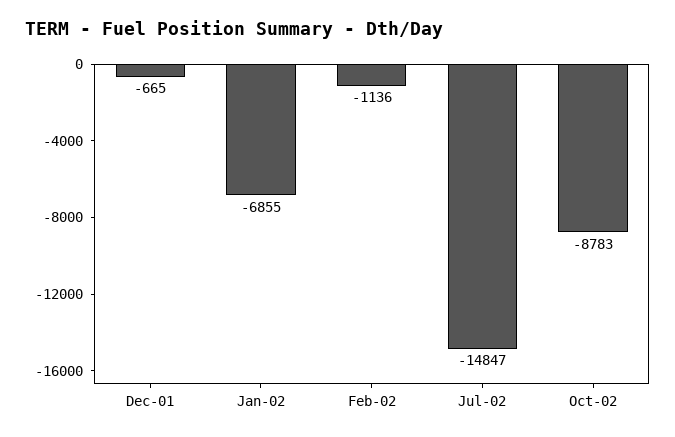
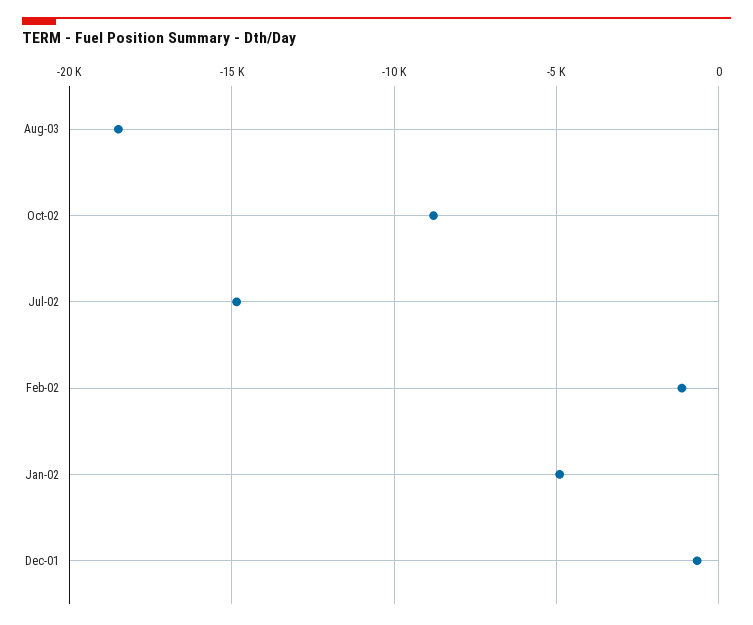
Jan-02: -6855 -> -5000
Aug-03: none -> -18500

